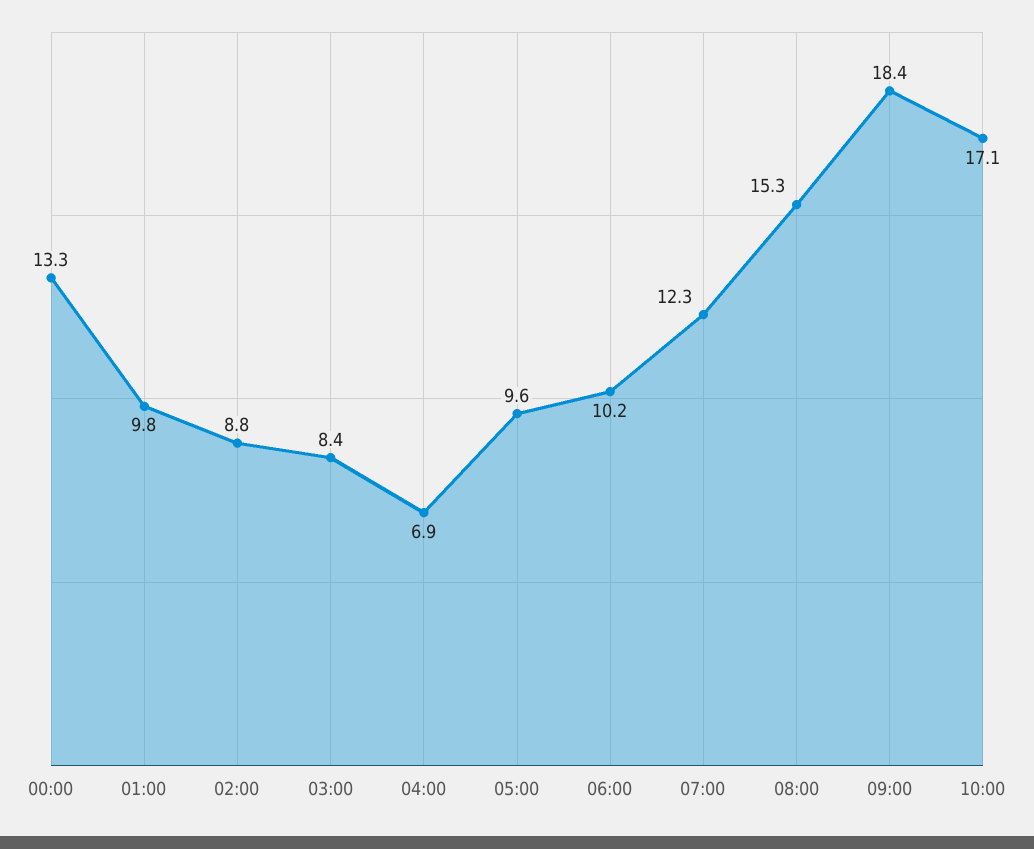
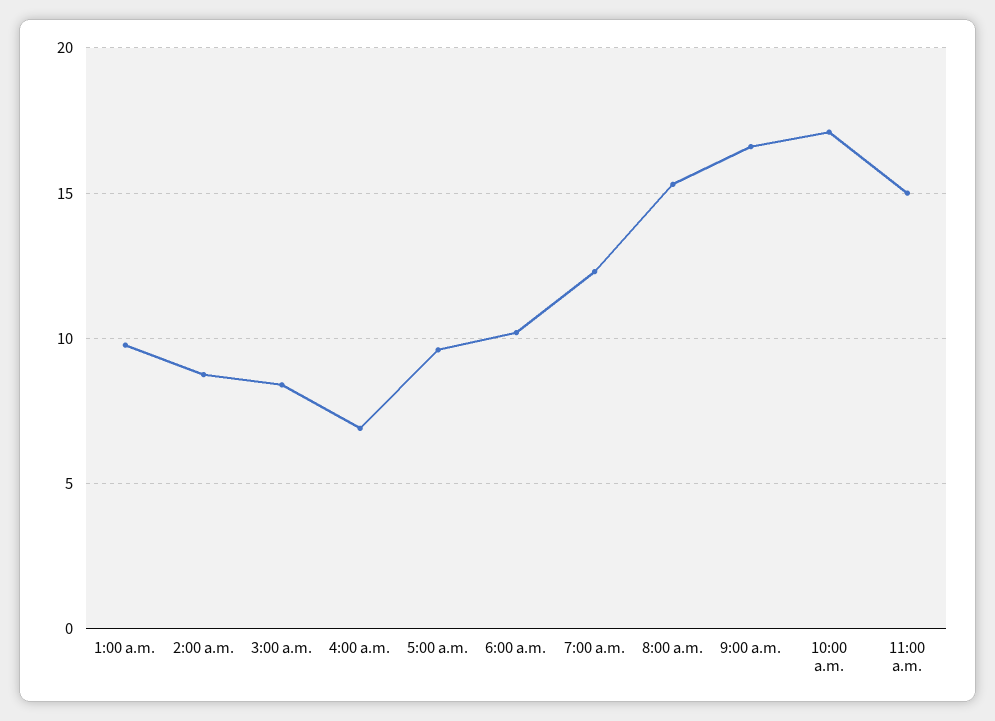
00:00: 13.3 -> none
09:00: 18.4 -> 16.5
11:00 a.m.: none -> 15

